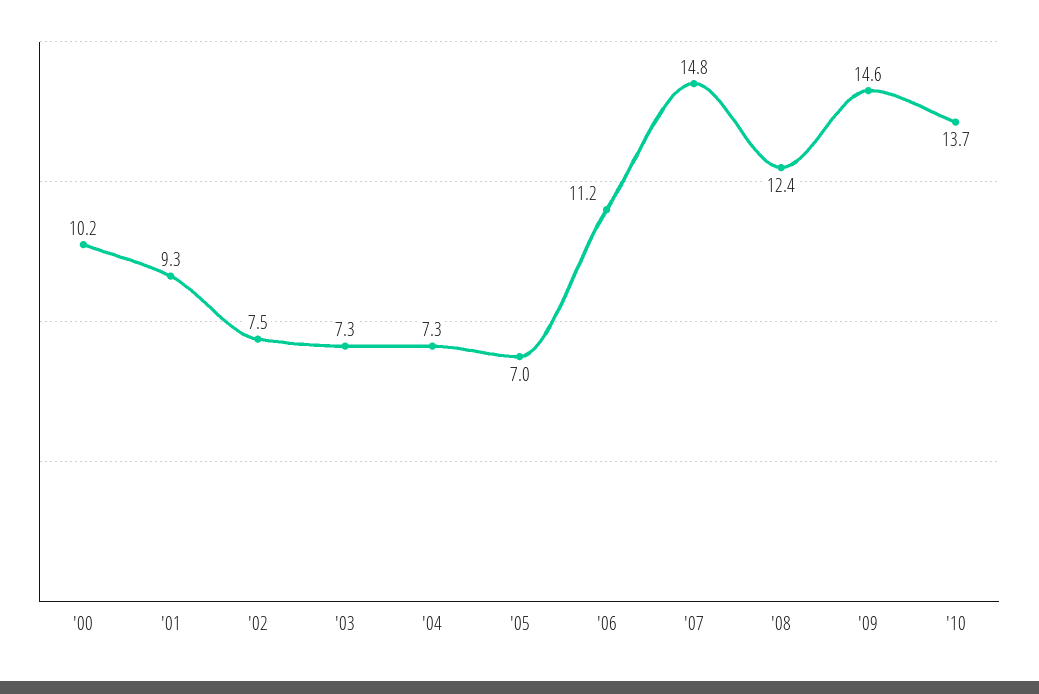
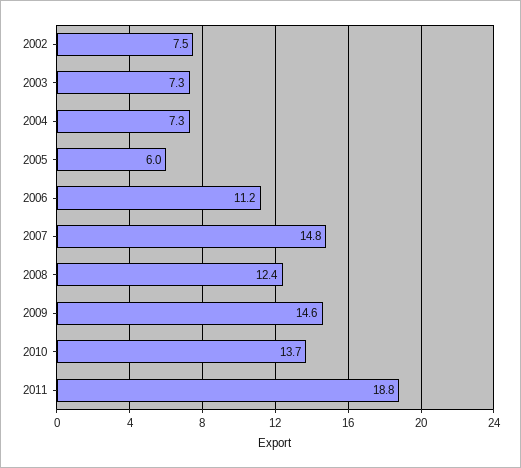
'00: 10.2 -> none
'01: 9.3 -> none
'05: 7 -> 6
2011: none -> 18.8

